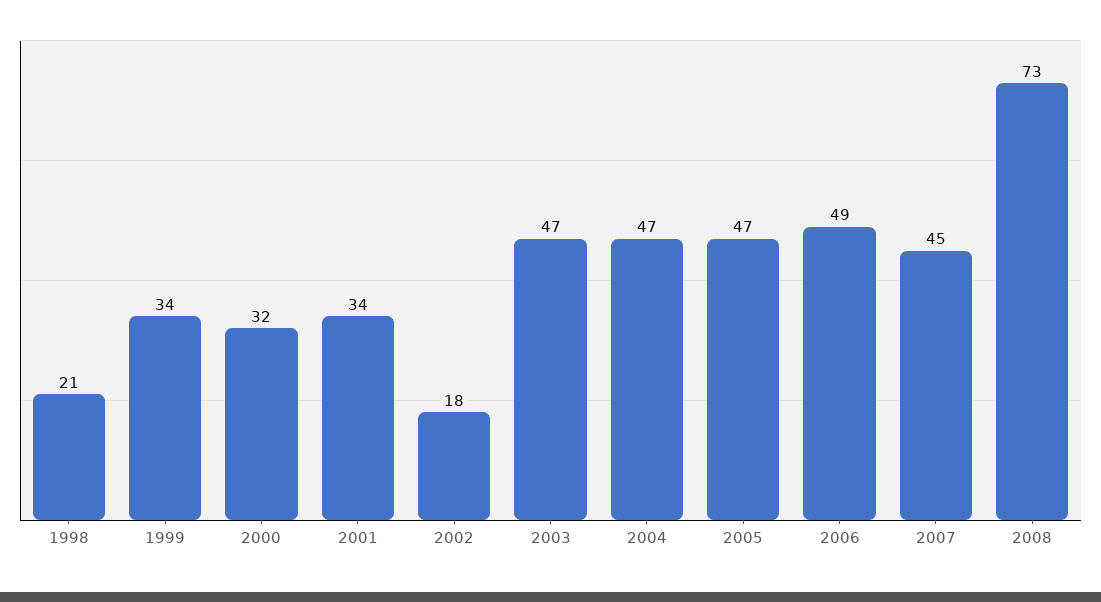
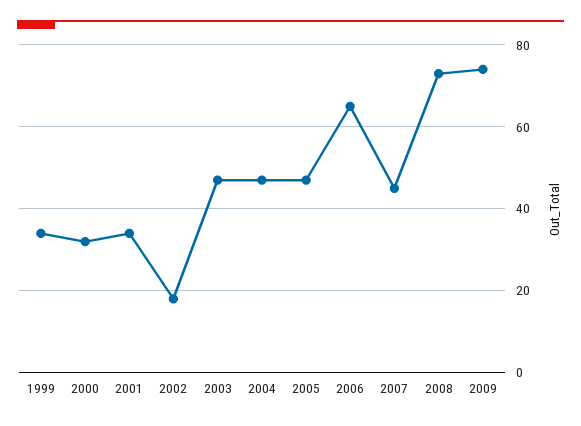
1998: 21 -> none
2006: 49 -> 65
2009: none -> 75

